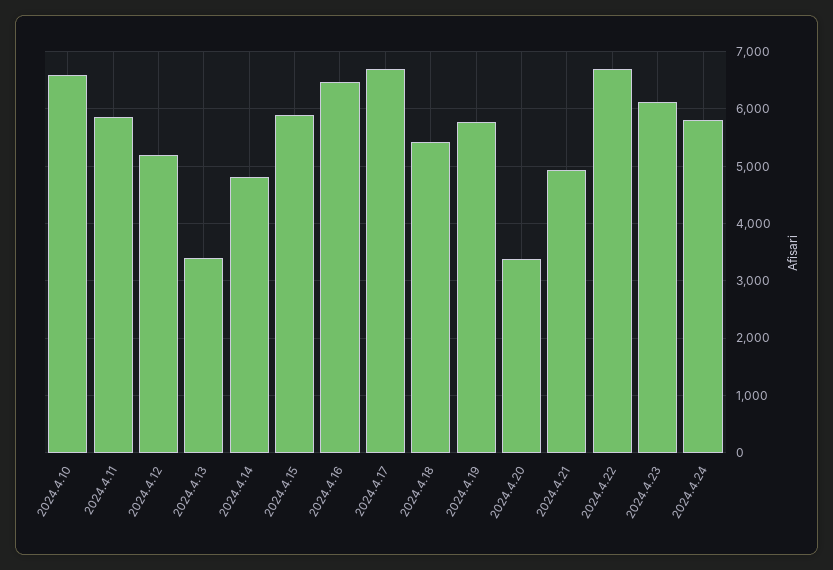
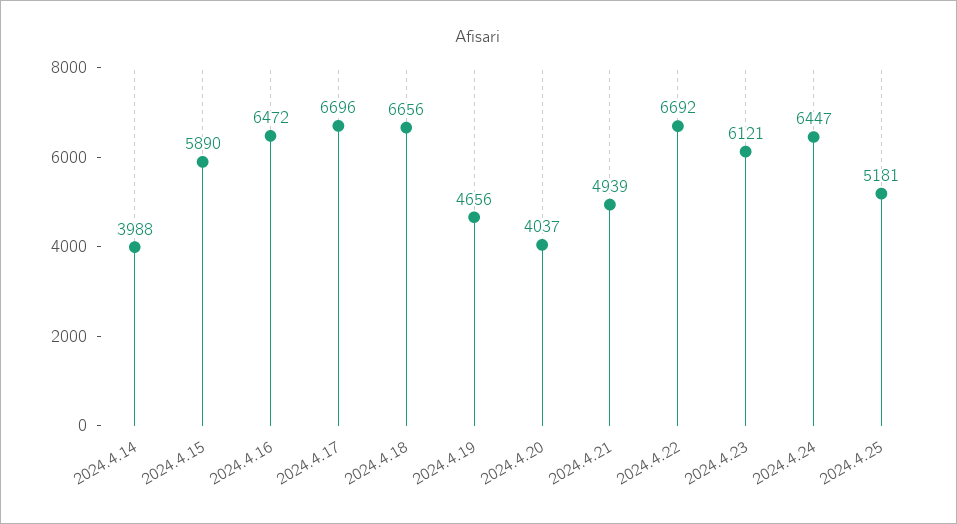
2024.4.10: 6600 -> none
2024.4.11: 5800 -> none
2024.4.12: 5200 -> none
2024.4.13: 3400 -> none
2024.4.14: 4800 -> 3988
2024.4.18: 5400 -> 6656
2024.4.19: 5800 -> 4656
2024.4.20: 3400 -> 4037
2024.4.24: 5800 -> 6447
2024.4.25: none -> 5181

